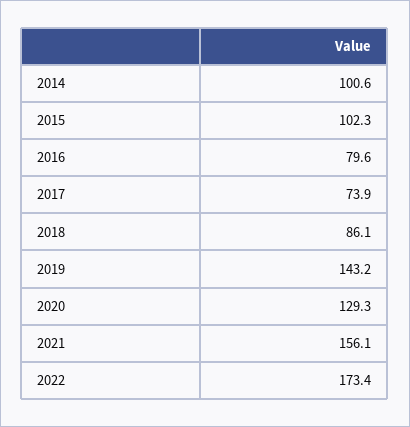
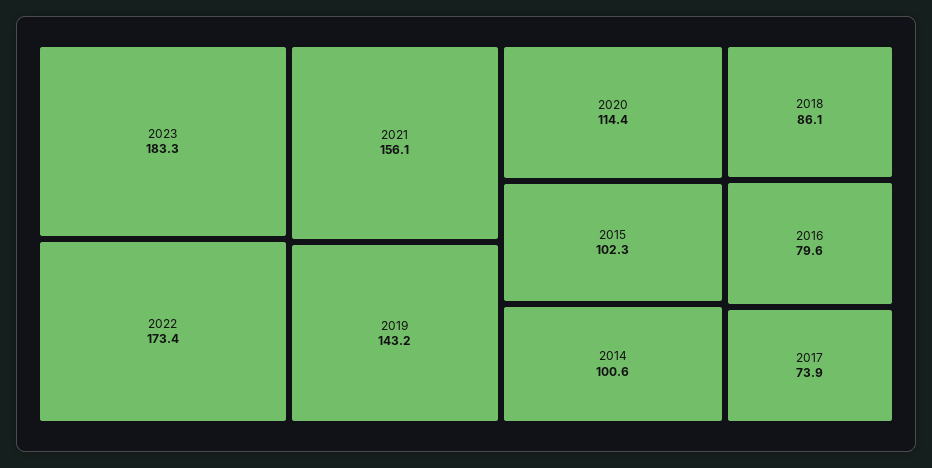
2020: 129.3 -> 114.4
2023: none -> 183.3

